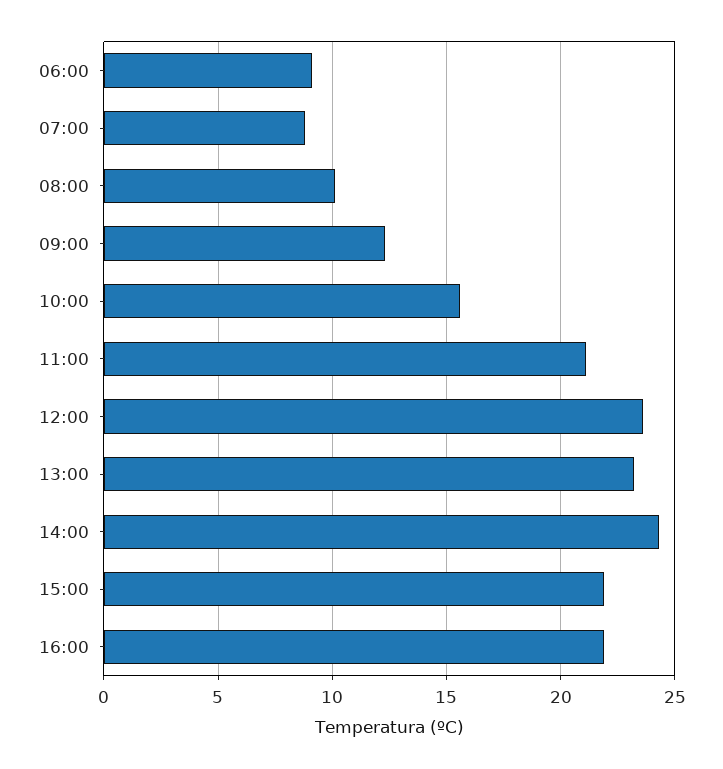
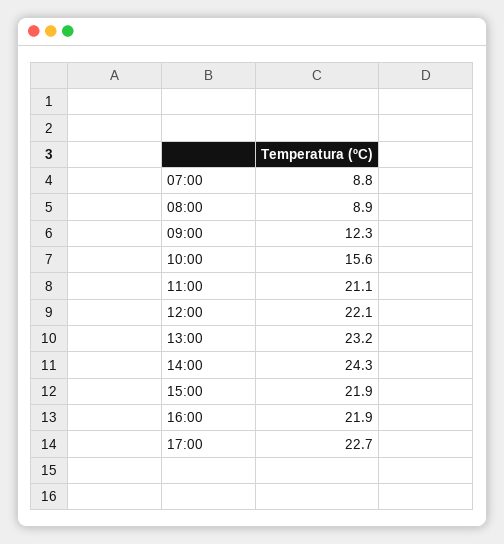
06:00: 9 -> none
08:00: 10 -> 8.9
12:00: 23.5 -> 22.1
17:00: none -> 22.7

